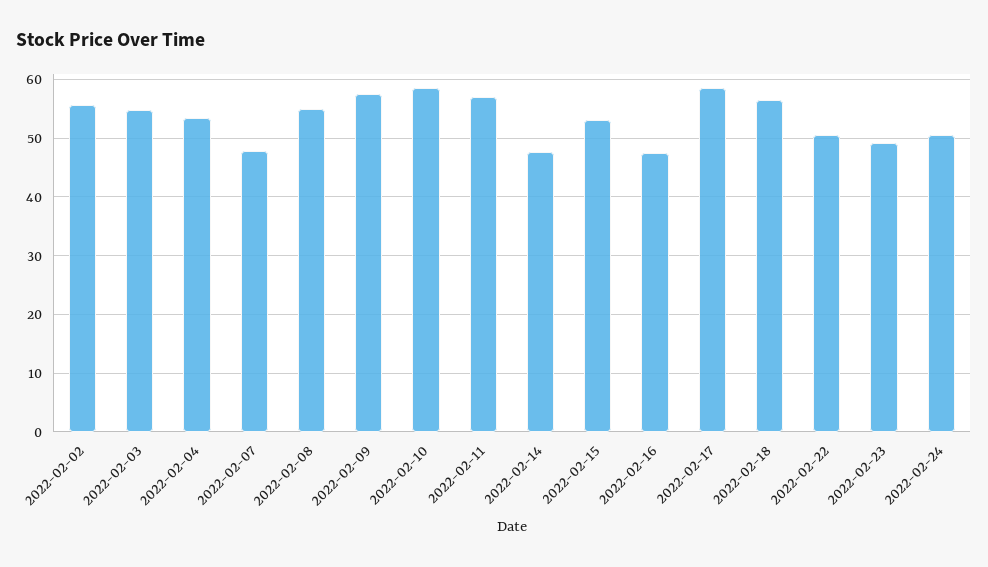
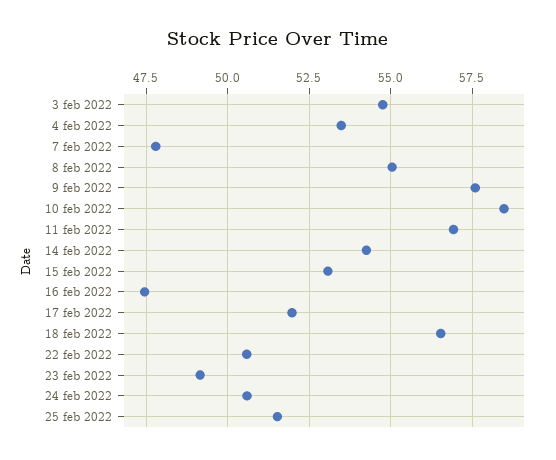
2022-02-02: 56 -> none
2022-02-14: 48 -> 54.25
2022-02-17: 58 -> 52
25 feb 2022: none -> 51.5

